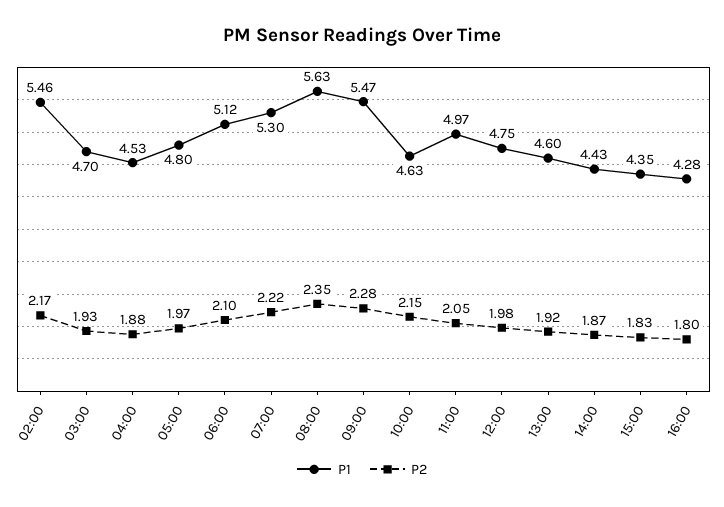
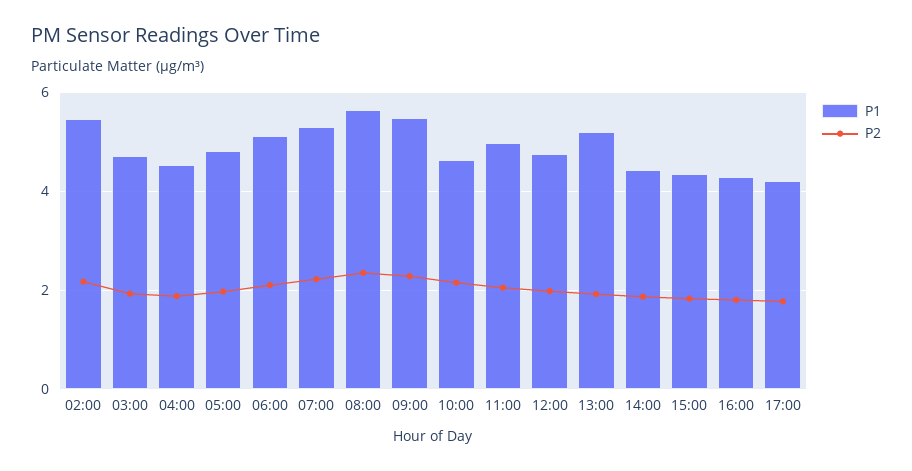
P1, 13:00: 4.6 -> 5.2
P1, 17:00: none -> 4.2
P2, 17:00: none -> 1.8

